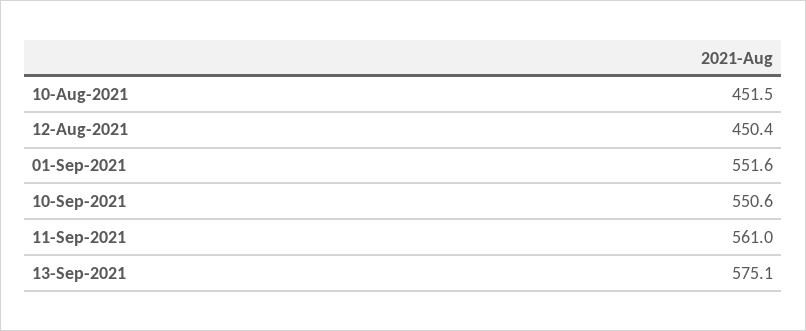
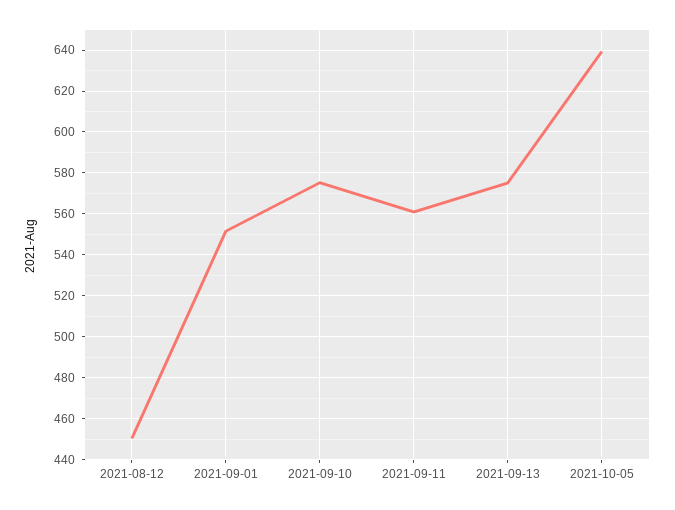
10-Aug-2021: 451.5 -> none
10-Sep-2021: 550.6 -> 575
2021-10-05: none -> 640

